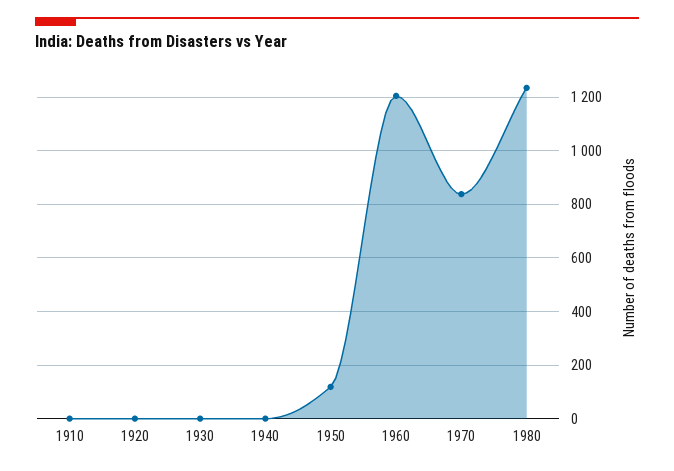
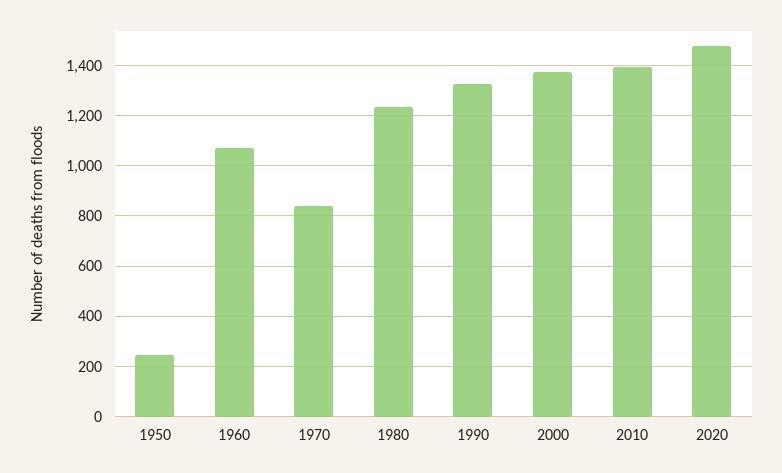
1910: 0 -> none
1920: 0 -> none
1930: 0 -> none
1940: 0 -> none
1950: 125 -> 250
1960: 1200 -> 1075
1990: none -> 1325
2000: none -> 1375
2010: none -> 1400
2020: none -> 1475

